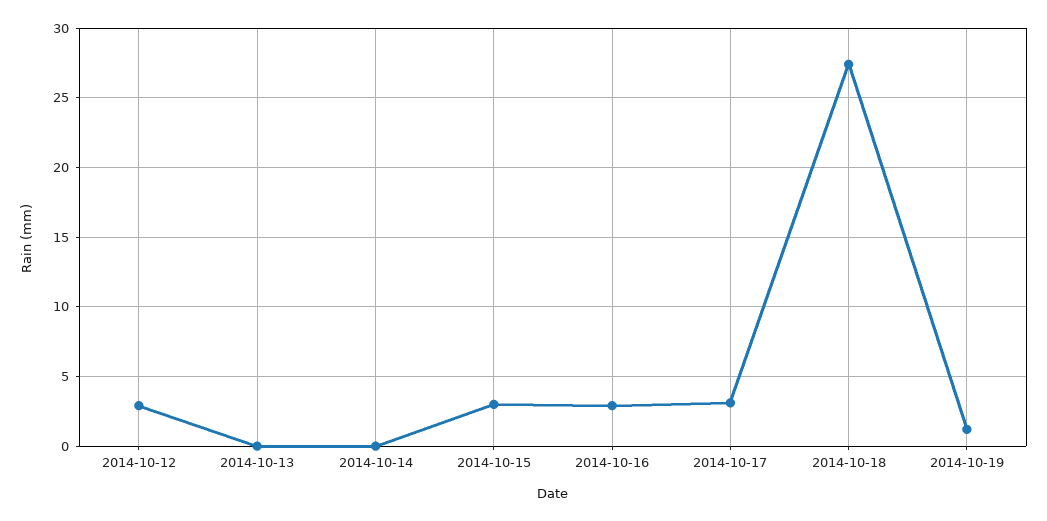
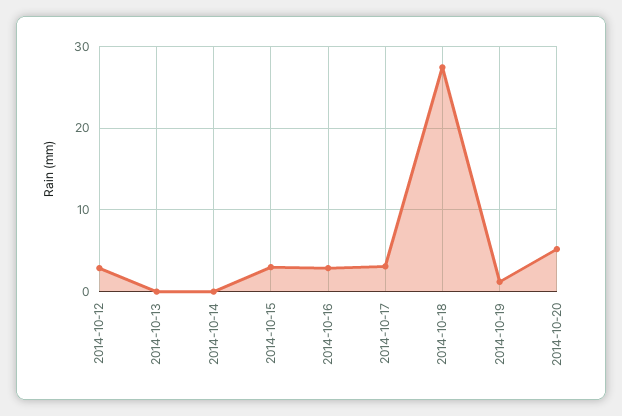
2014-10-20: none -> 5

